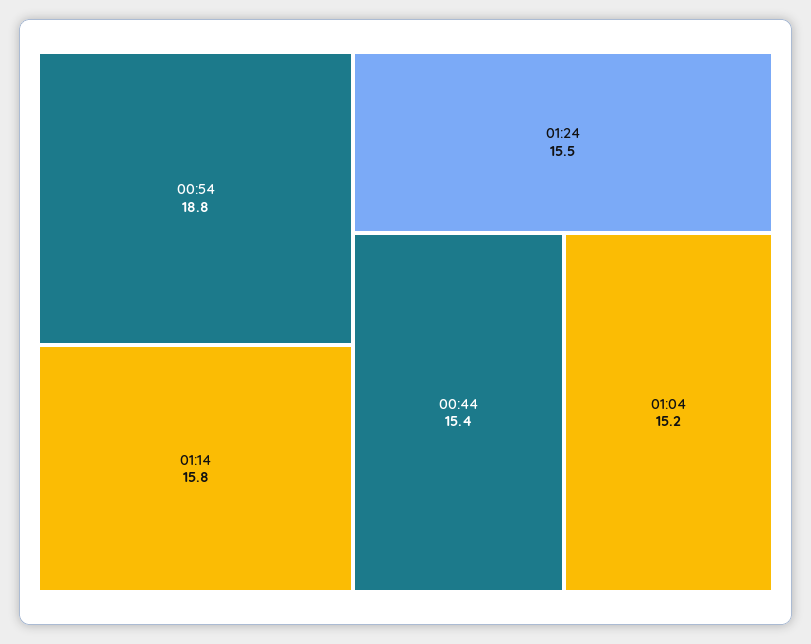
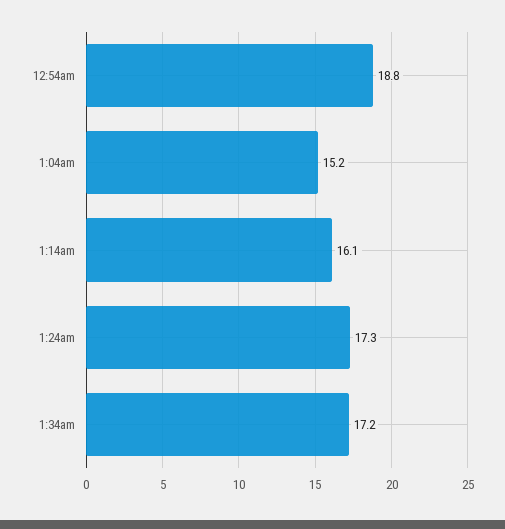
01:14: 15.8 -> 16.1
01:24: 15.5 -> 17.3
00:44: 15.4 -> none
1:34am: none -> 17.2

